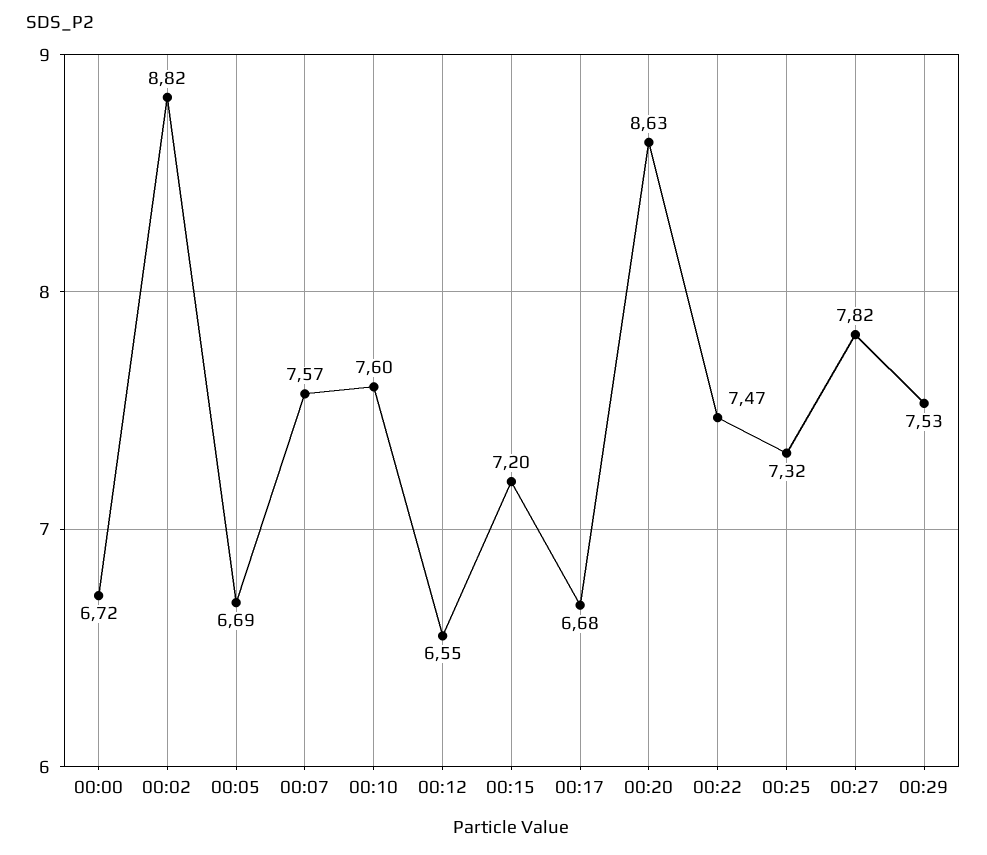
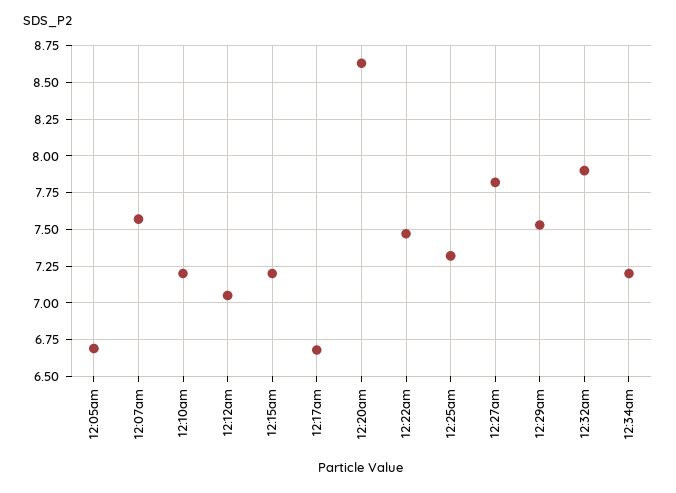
00:00: 6.72 -> none
00:02: 8.82 -> none
00:10: 7.6 -> 7.2
00:12: 6.55 -> 7.05
12:32am: none -> 7.9
12:34am: none -> 7.2

